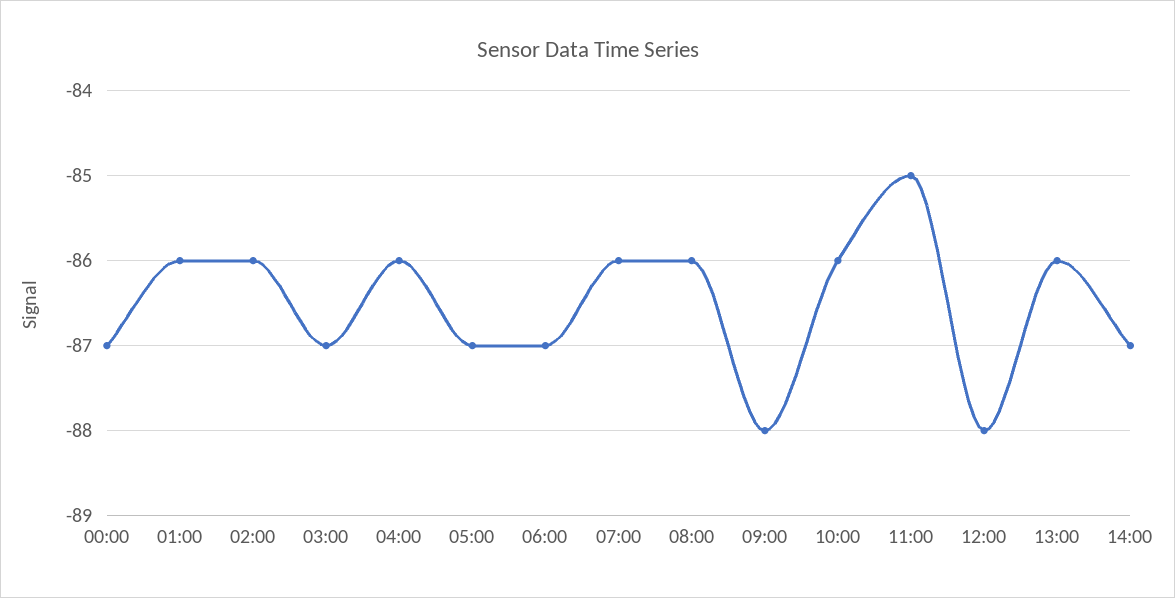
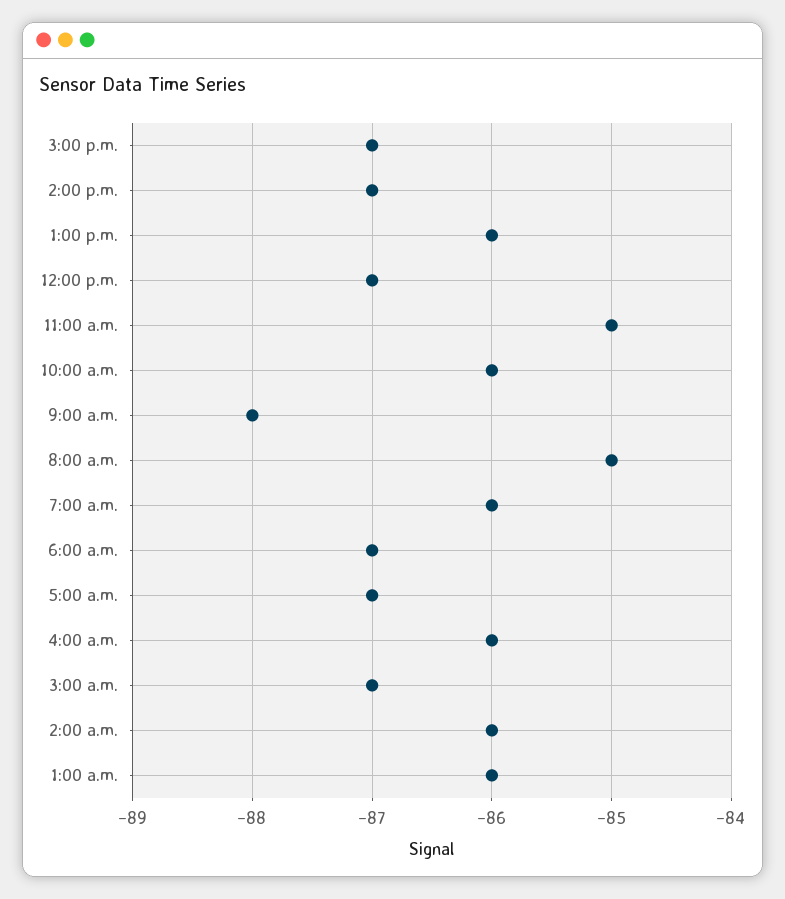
00:00: -87 -> none
08:00: -86 -> -85
12:00: -88 -> -87
3:00 p.m.: none -> -87

